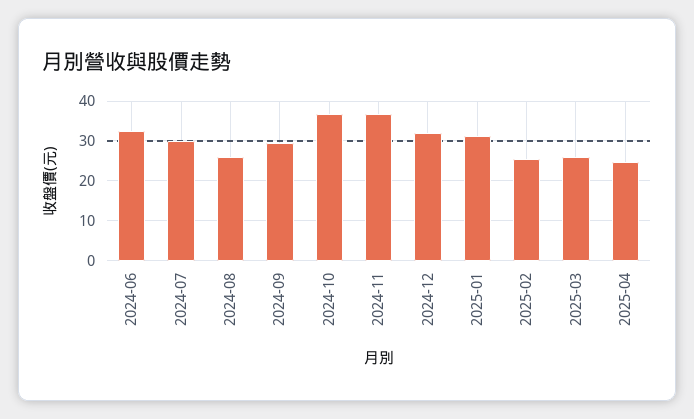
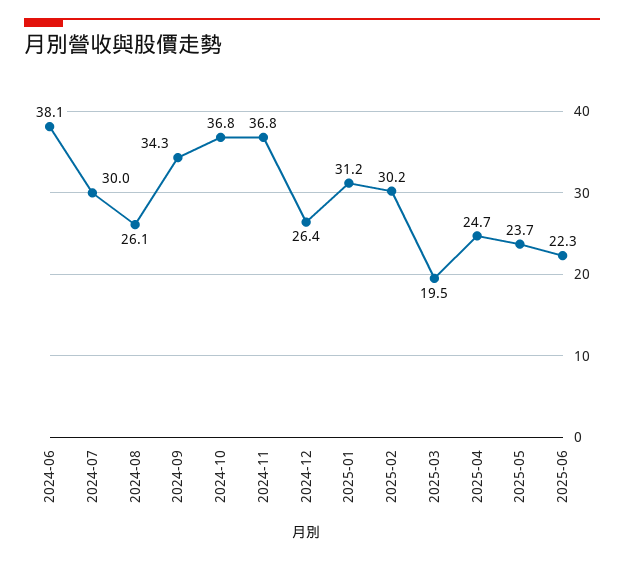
2024-06: 32 -> 38.1
2024-09: 30 -> 34.3
2024-12: 32 -> 26.4
2025-02: 26 -> 30.2
2025-03: 26 -> 19.5
2025-05: none -> 23.7
2025-06: none -> 22.3

